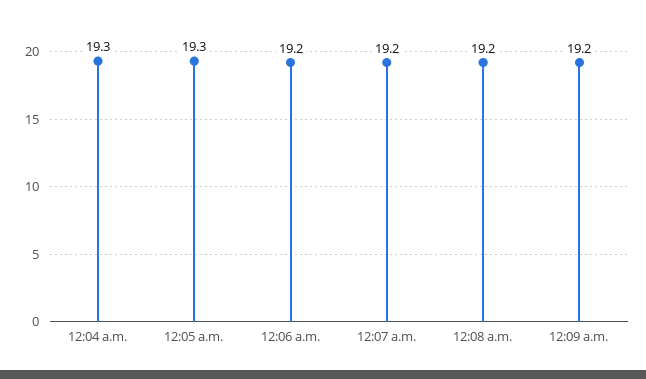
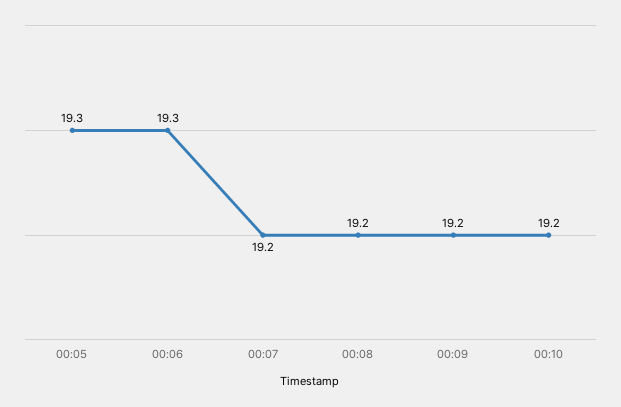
12:04 a.m.: 19.3 -> none
12:06 a.m.: 19.2 -> 19.3
00:10: none -> 19.2

